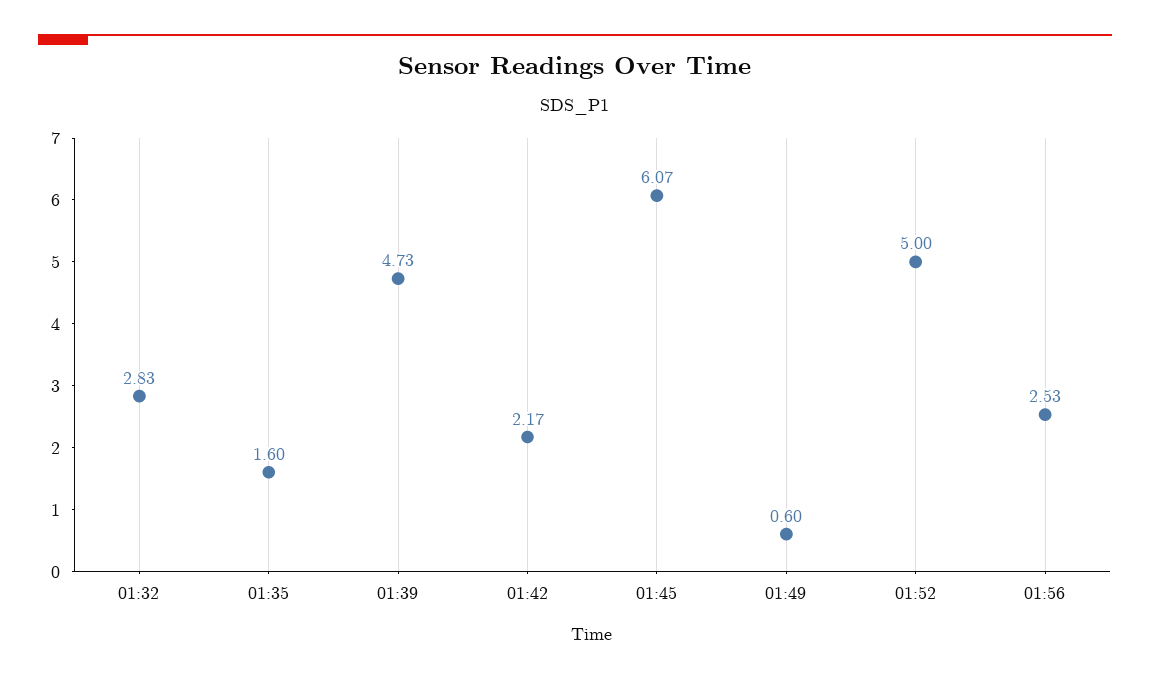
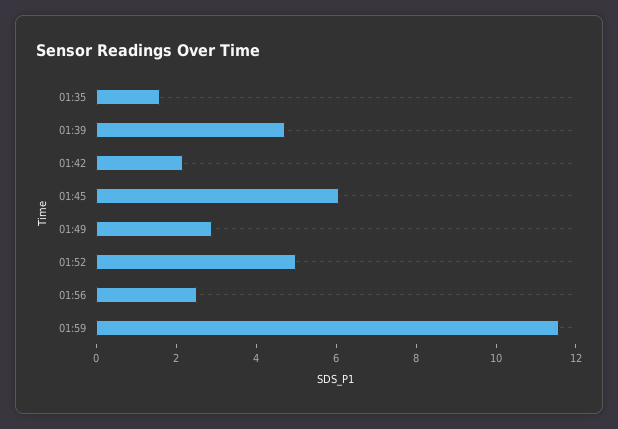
01:32: 2.83 -> none
01:49: 0.6 -> 3
01:59: none -> 11.5

